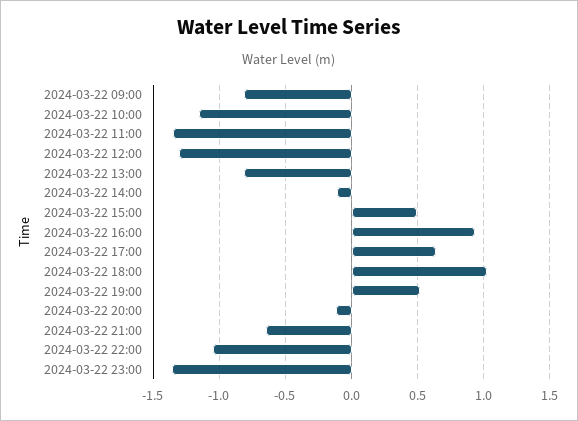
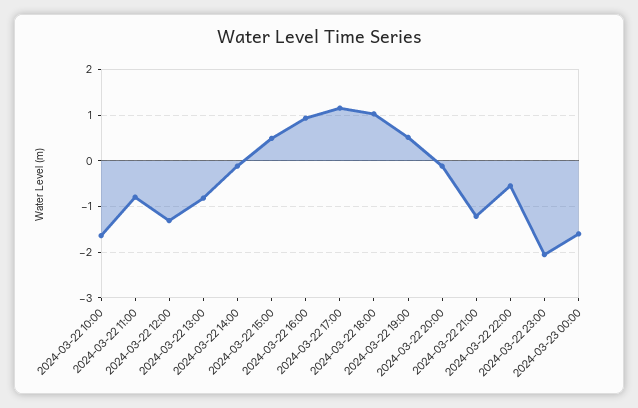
2024-03-22 09:00: -0.8 -> none
2024-03-22 10:00: -1.15 -> -1.6
2024-03-22 11:00: -1.35 -> -0.8
2024-03-22 17:00: 0.65 -> 1.2
2024-03-22 21:00: -0.65 -> -1.2
2024-03-22 22:00: -1.05 -> -0.6
2024-03-22 23:00: -1.35 -> -2
2024-03-23 00:00: none -> -1.6

